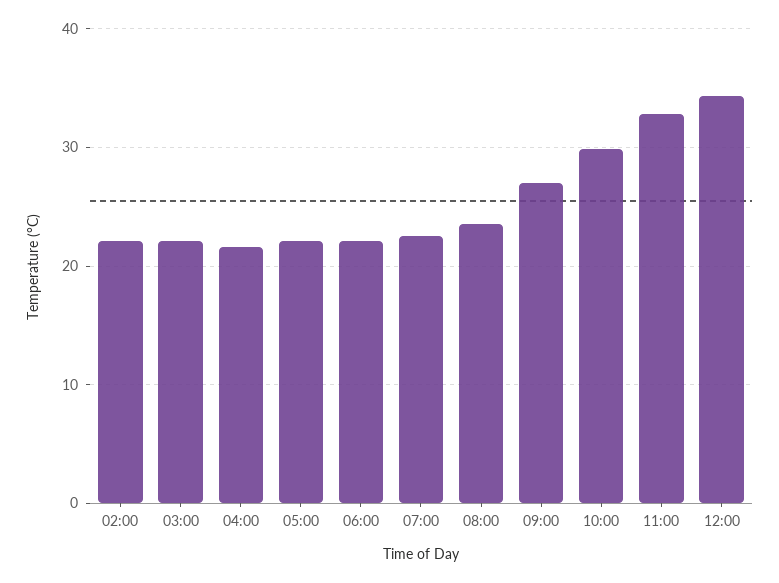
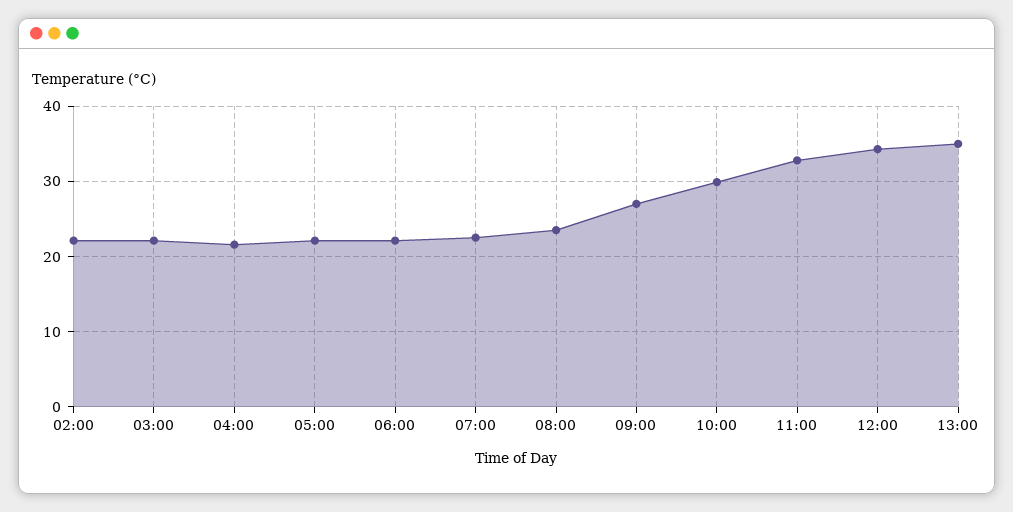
13:00: none -> 35

